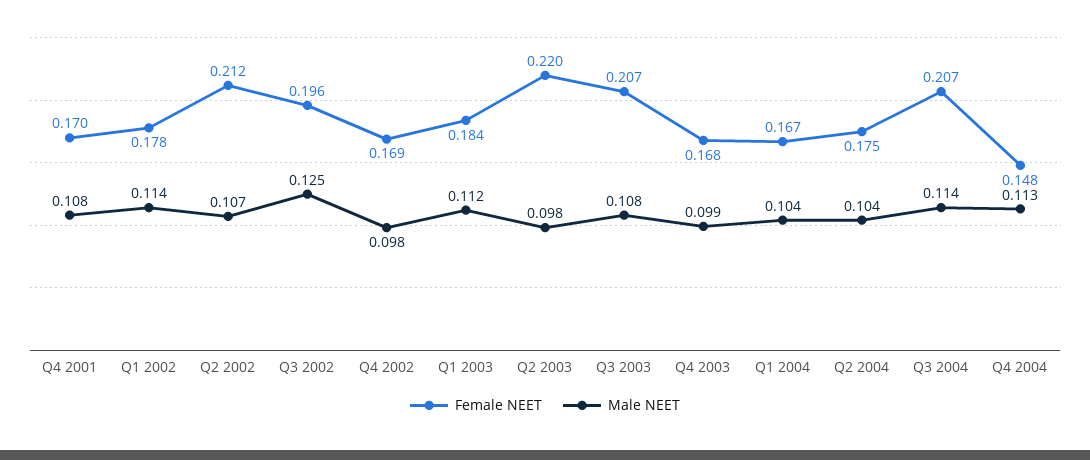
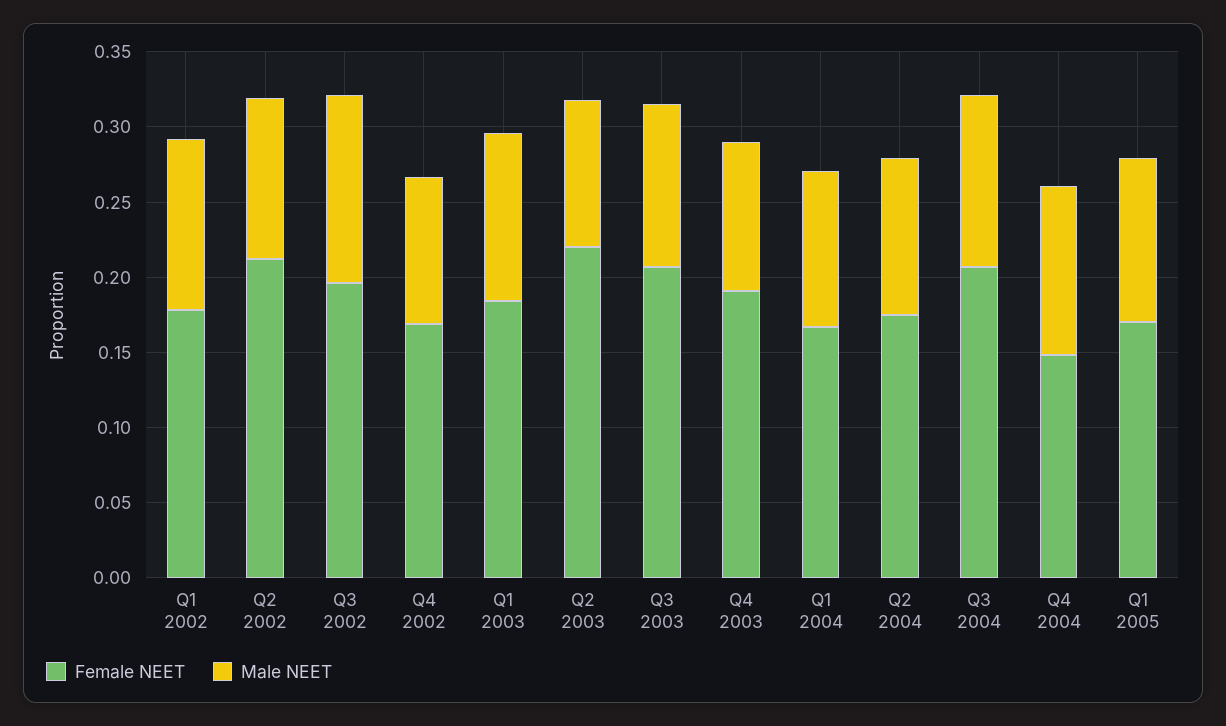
Female NEET, Q4 2001: 0.17 -> none
Male NEET, Q4 2001: 0.108 -> none
Female NEET, Q4 2003: 0.168 -> 0.19
Female NEET, Q1 2005: none -> 0.17
Male NEET, Q1 2005: none -> 0.11

